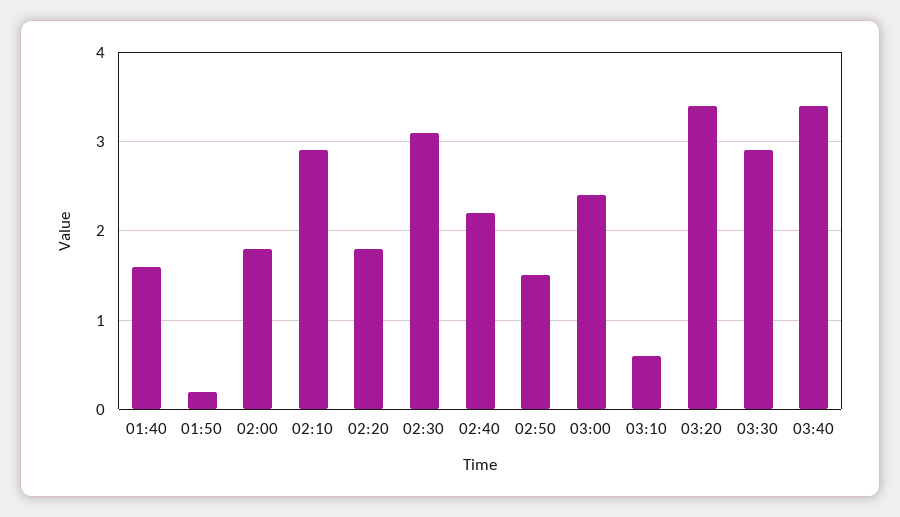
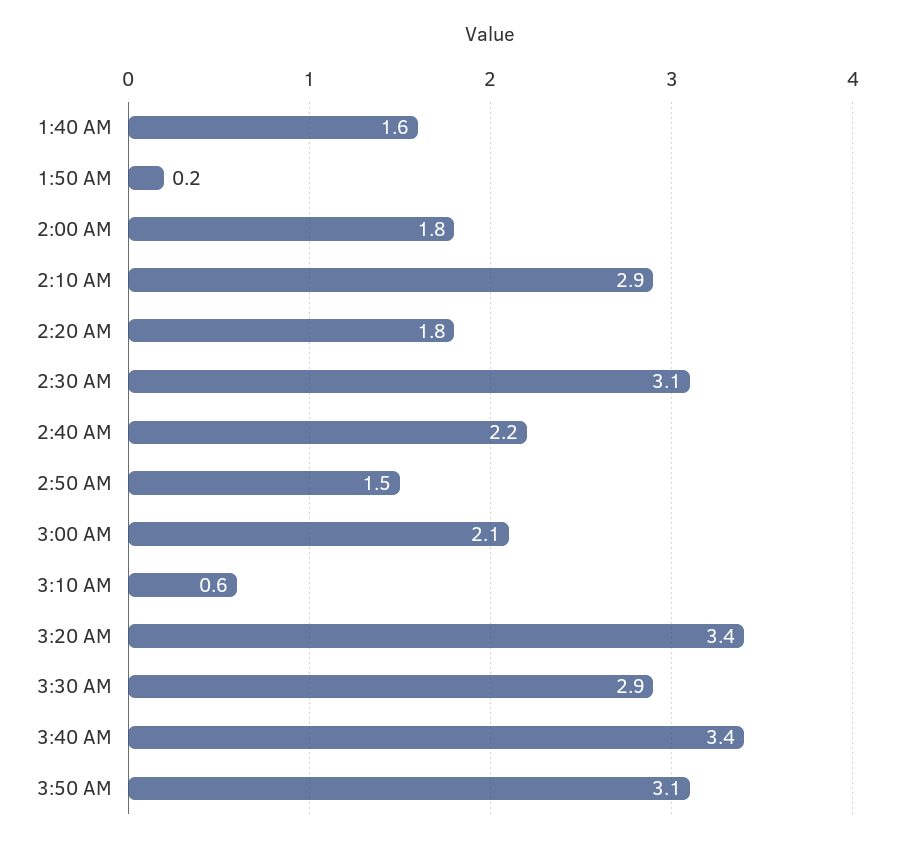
03:00: 2.4 -> 2.1
3:50 AM: none -> 3.1

